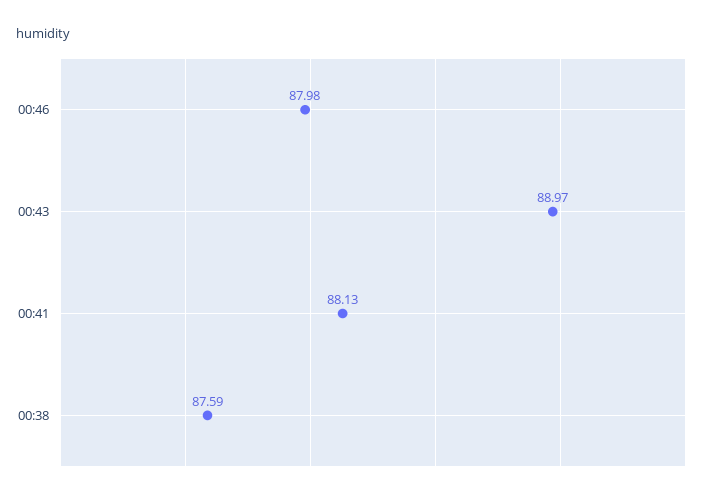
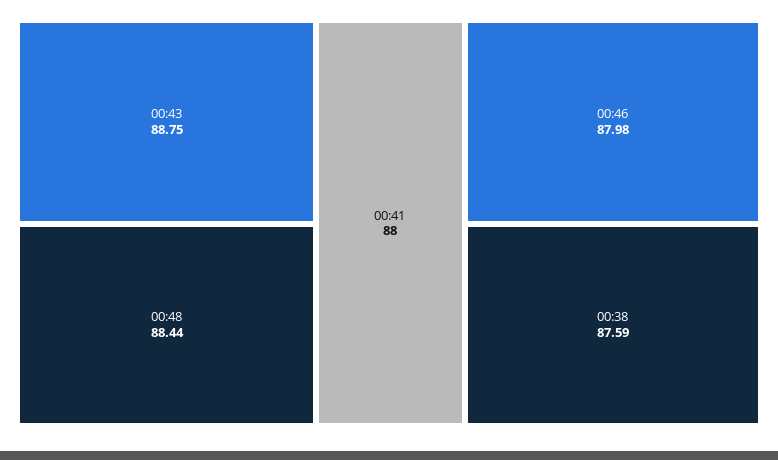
00:43: 88.97 -> 88.75
00:41: 88.13 -> 88
00:48: none -> 88.44

